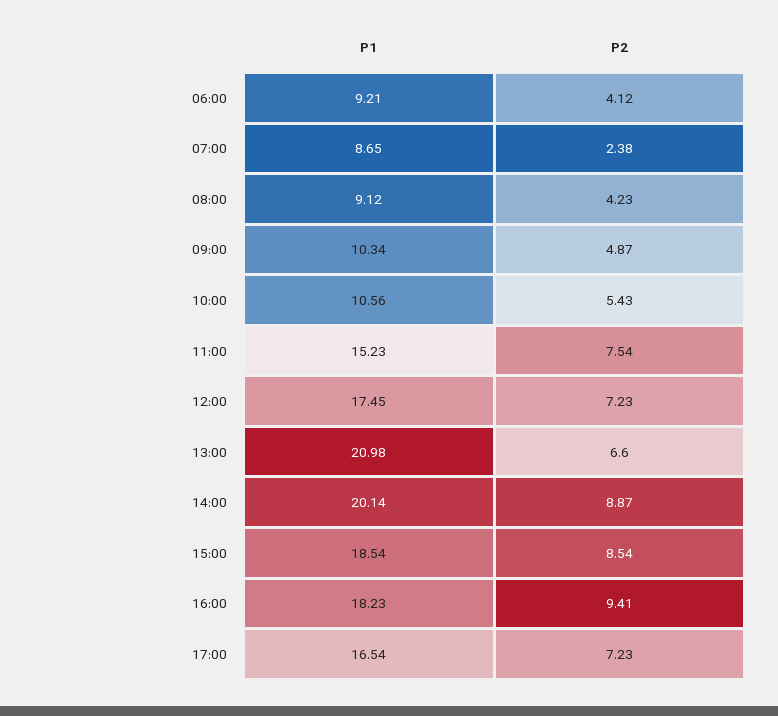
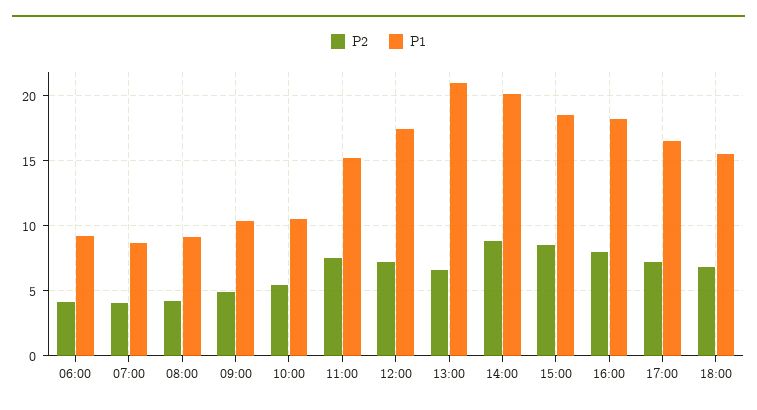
P2, 07:00: 2.38 -> 4
P2, 16:00: 9.41 -> 8
P2, 18:00: none -> 7
P1, 18:00: none -> 15.5

